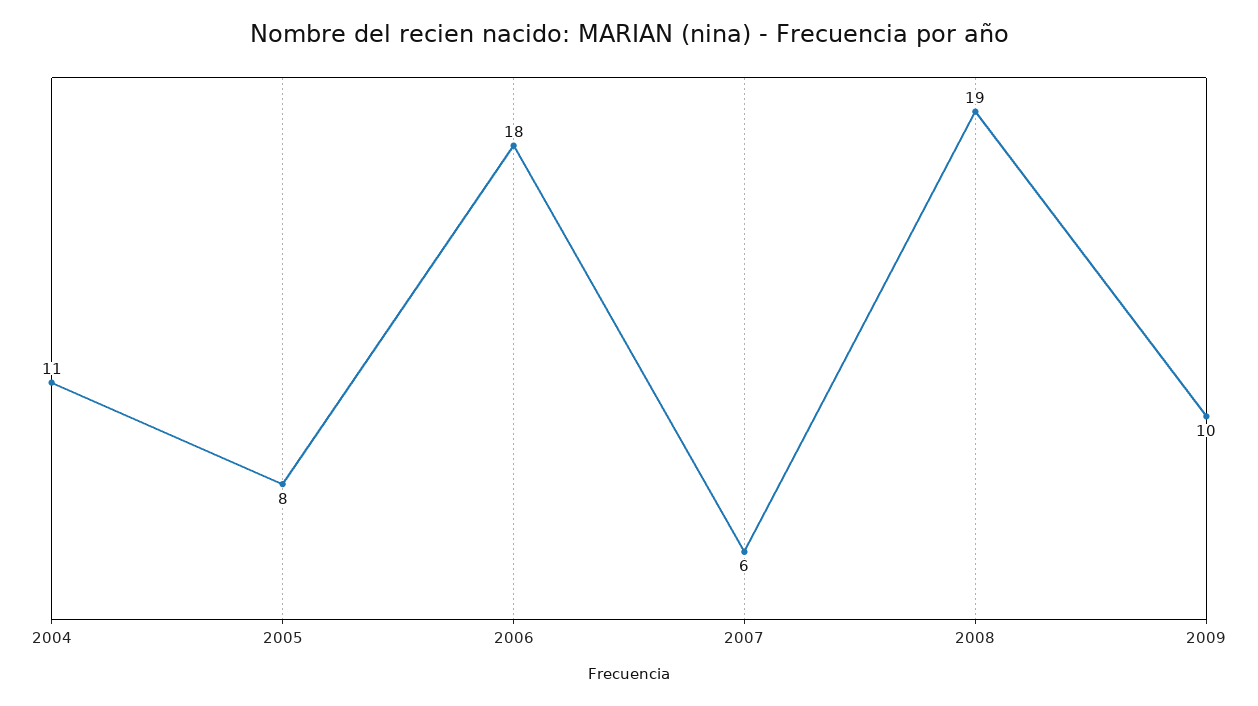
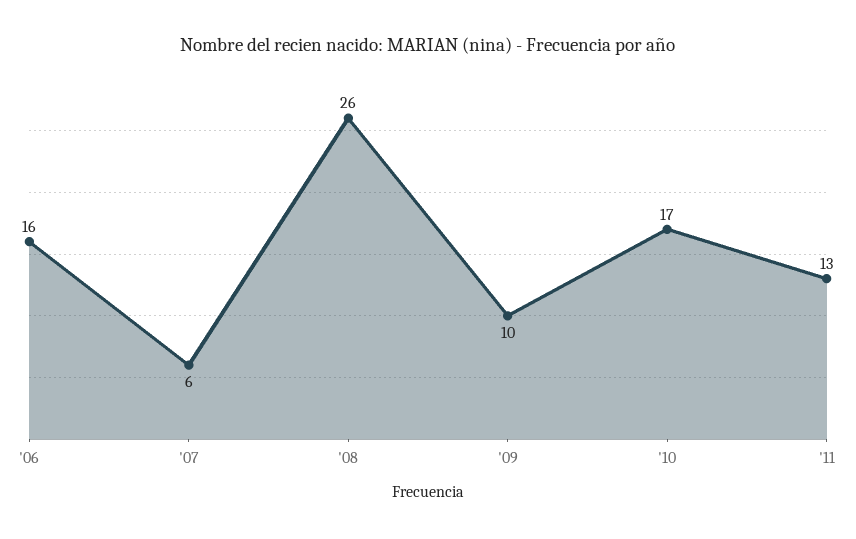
2004: 11 -> none
2005: 8 -> none
2006: 18 -> 16
2008: 19 -> 26
'10: none -> 17
'11: none -> 13

